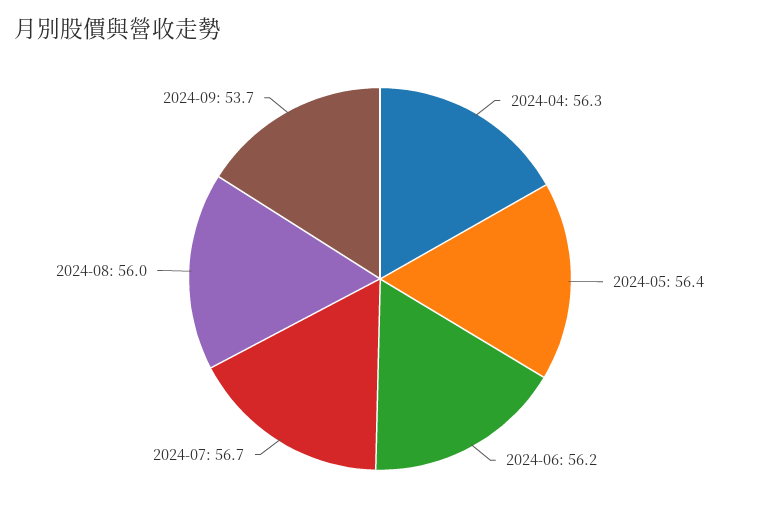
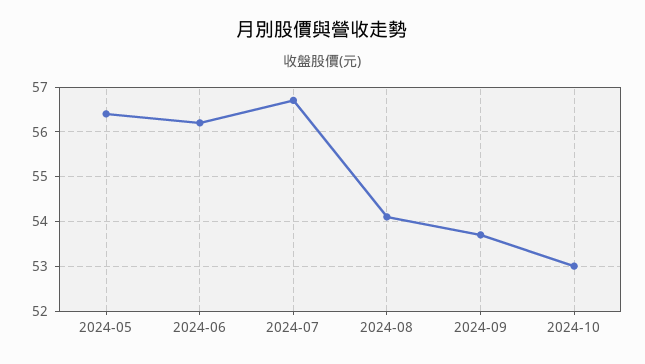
2024-04: 56.3 -> none
2024-08: 56 -> 54
2024-10: none -> 53

